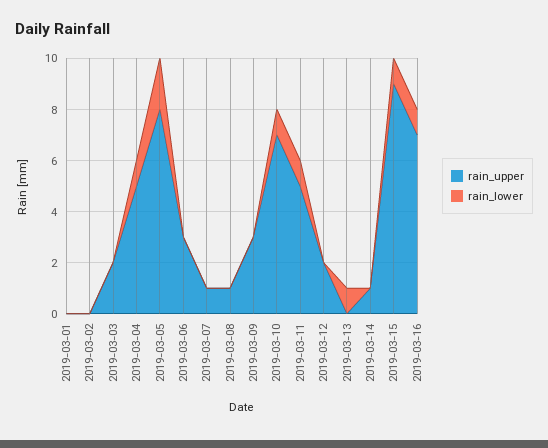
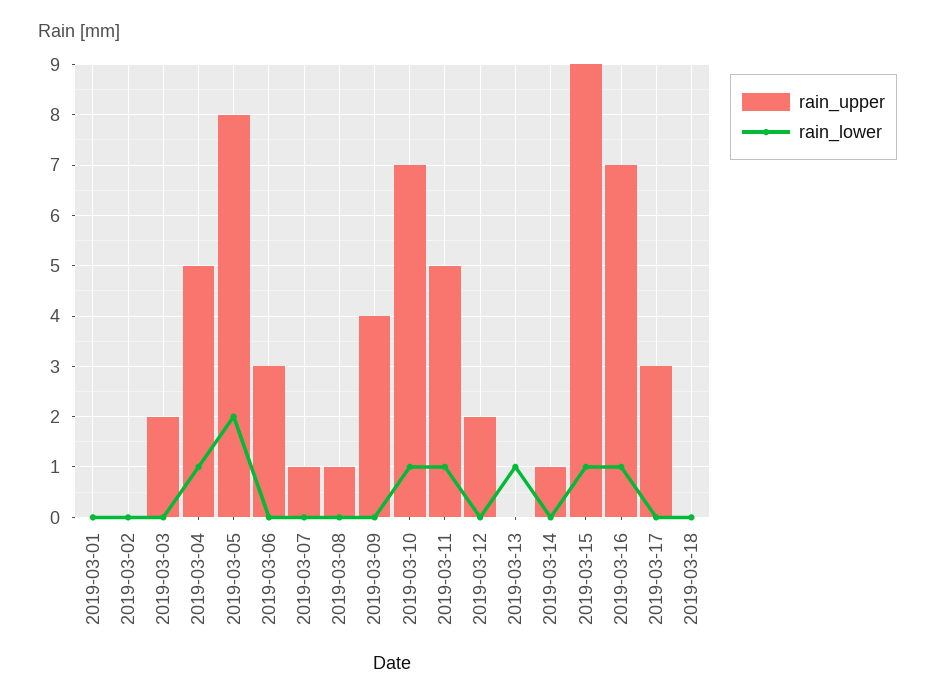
rain_upper, 2019-03-09: 3 -> 4
rain_upper, 2019-03-17: none -> 3
rain_lower, 2019-03-17: none -> 0
rain_upper, 2019-03-18: none -> 0
rain_lower, 2019-03-18: none -> 0

